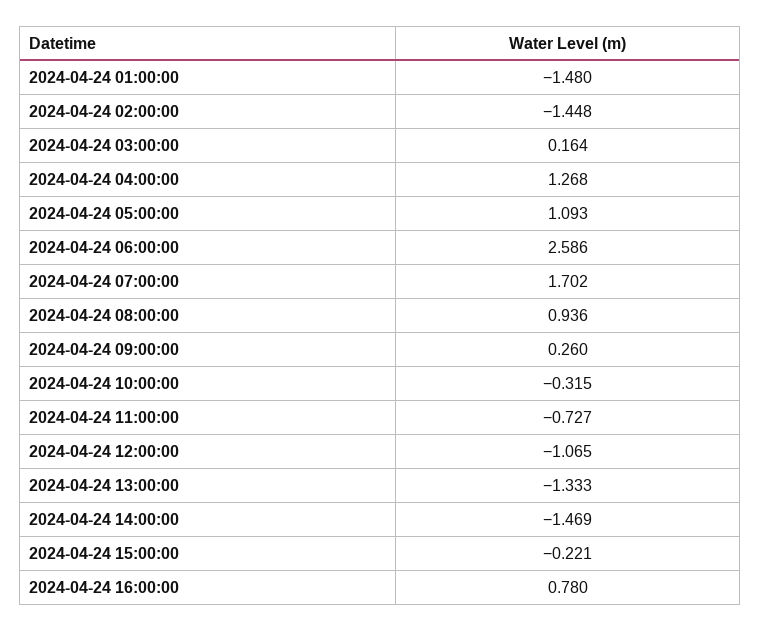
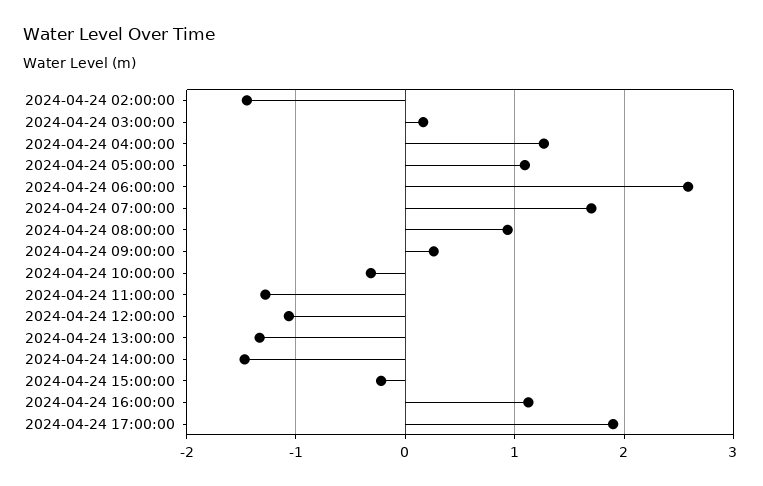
2024-04-24 01:00:00: -1.48 -> none
2024-04-24 11:00:00: -0.727 -> -1.3
2024-04-24 16:00:00: 0.78 -> 1.1
2024-04-24 17:00:00: none -> 1.9

